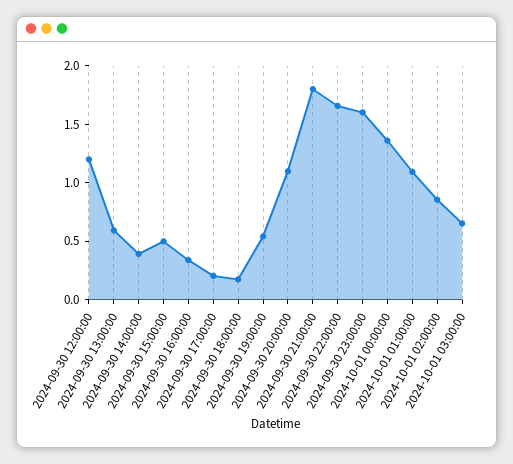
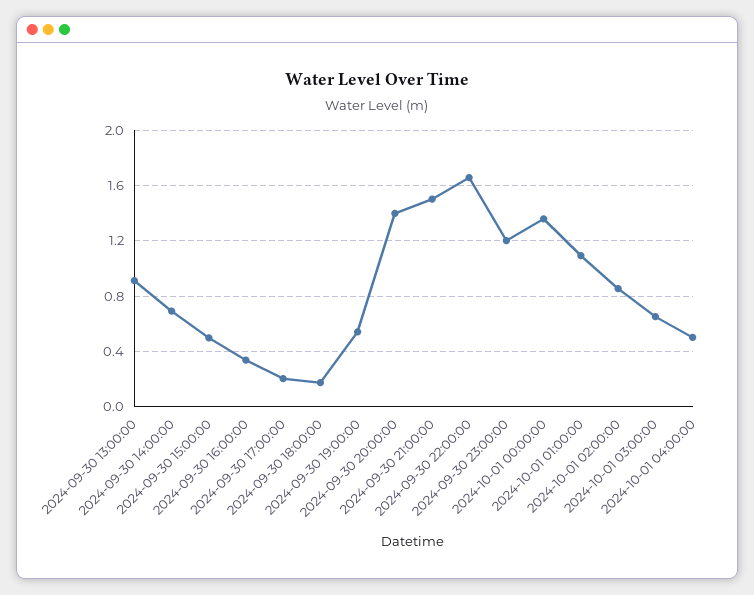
2024-09-30 12:00:00: 1.2 -> none
2024-09-30 13:00:00: 0.6 -> 0.9
2024-09-30 14:00:00: 0.4 -> 0.7
2024-09-30 20:00:00: 1.1 -> 1.4
2024-09-30 21:00:00: 1.8 -> 1.5
2024-09-30 23:00:00: 1.6 -> 1.2
2024-10-01 04:00:00: none -> 0.5

